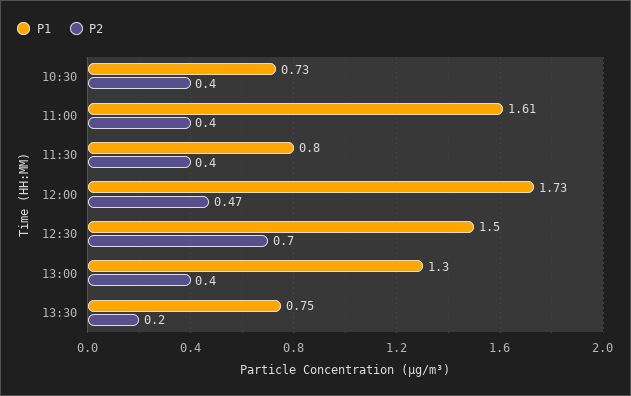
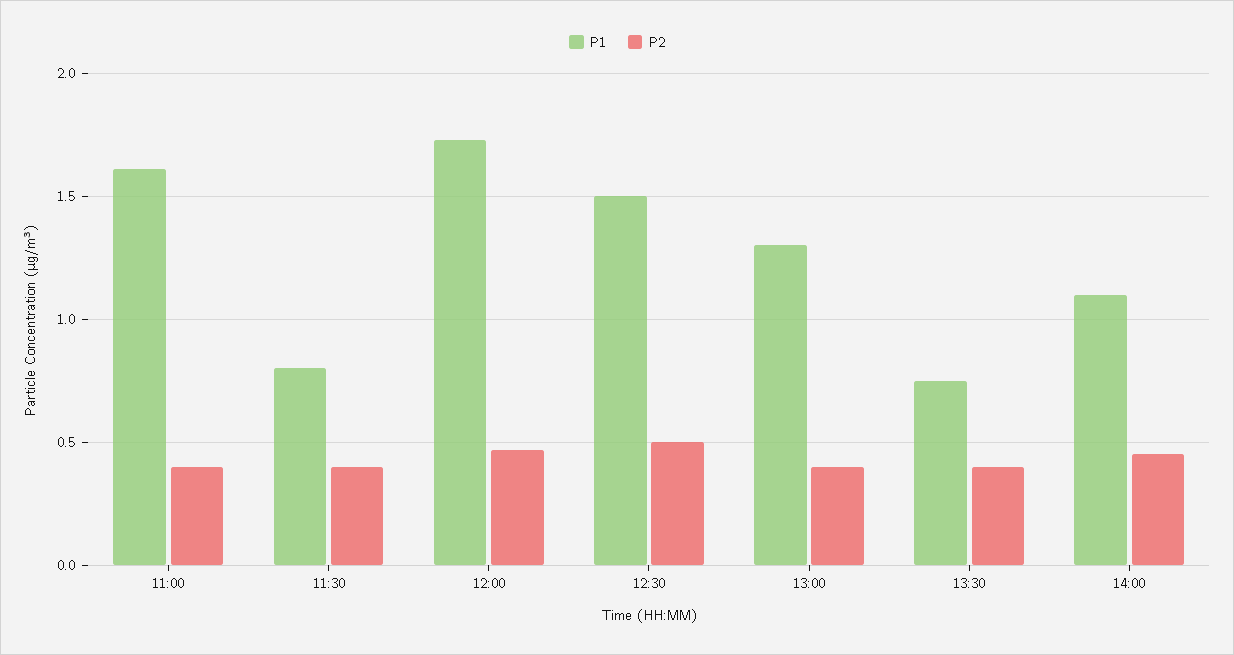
P1, 10:30: 0.73 -> none
P2, 10:30: 0.4 -> none
P2, 12:30: 0.7 -> 0.5
P2, 13:30: 0.2 -> 0.4
P1, 14:00: none -> 1.1
P2, 14:00: none -> 0.45

